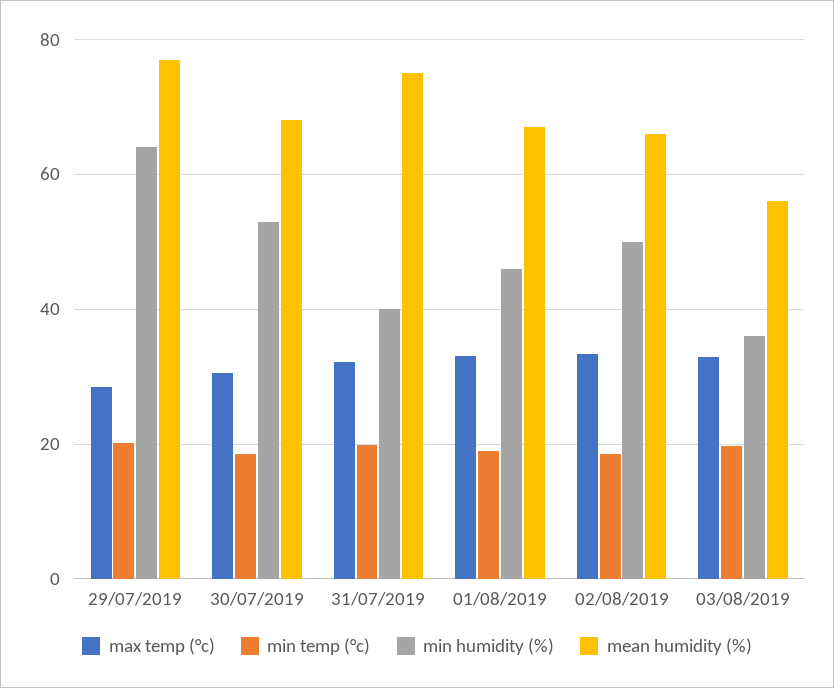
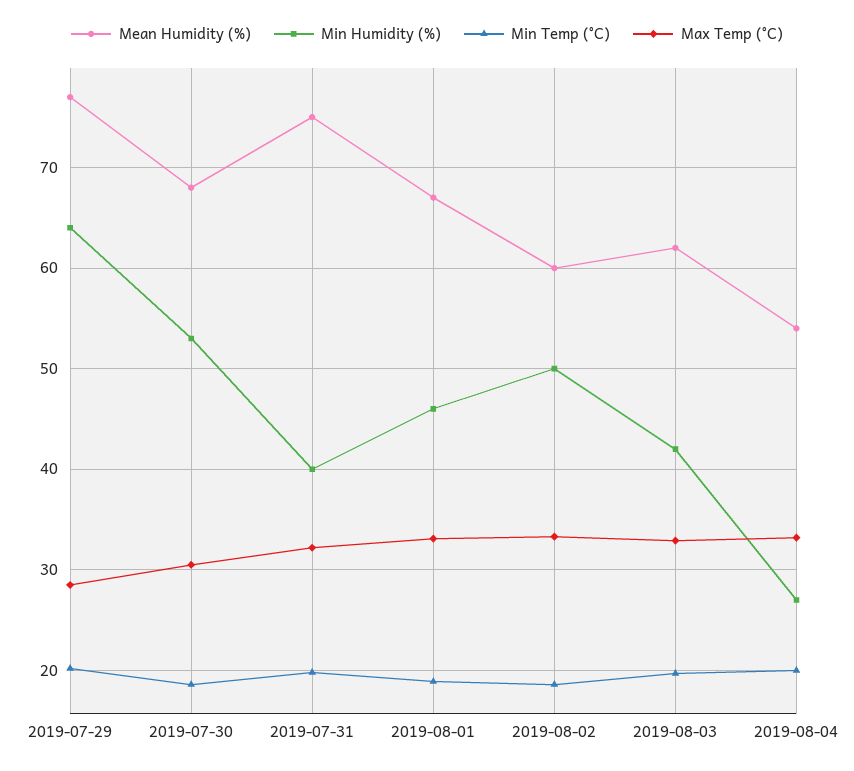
mean humidity (%), 02/08/2019: 66 -> 60
min humidity (%), 03/08/2019: 36 -> 42
mean humidity (%), 03/08/2019: 56 -> 62
mean humidity (%), 2019-08-04: none -> 54
min humidity (%), 2019-08-04: none -> 27
min temp (°c), 2019-08-04: none -> 20
max temp (°c), 2019-08-04: none -> 33

